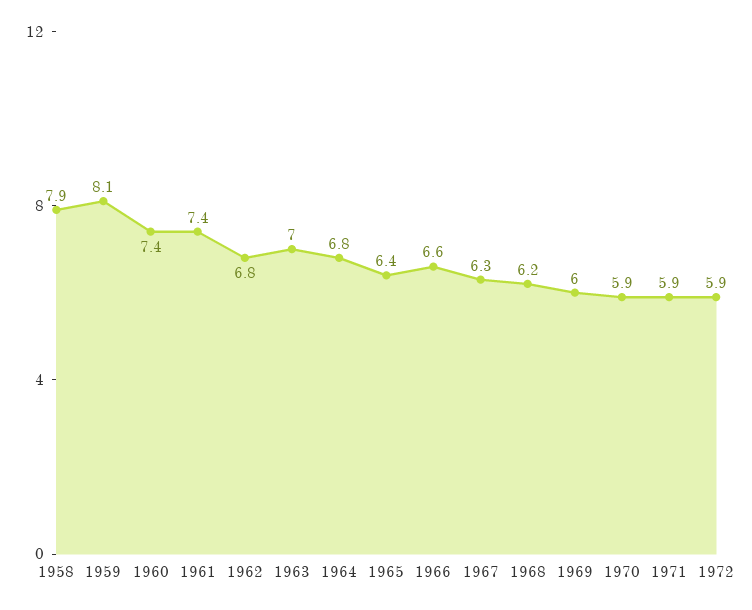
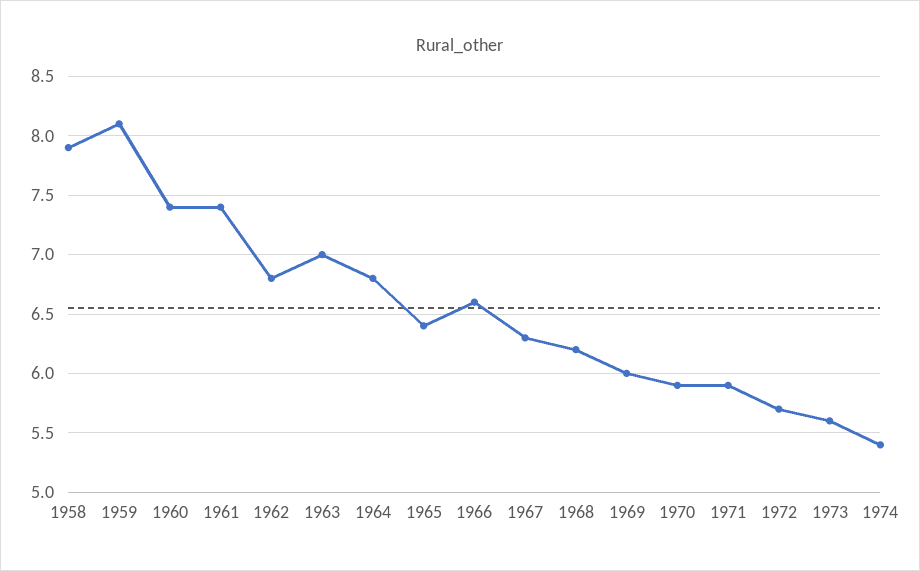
1972: 5.9 -> 5.7
1973: none -> 5.6
1974: none -> 5.4

